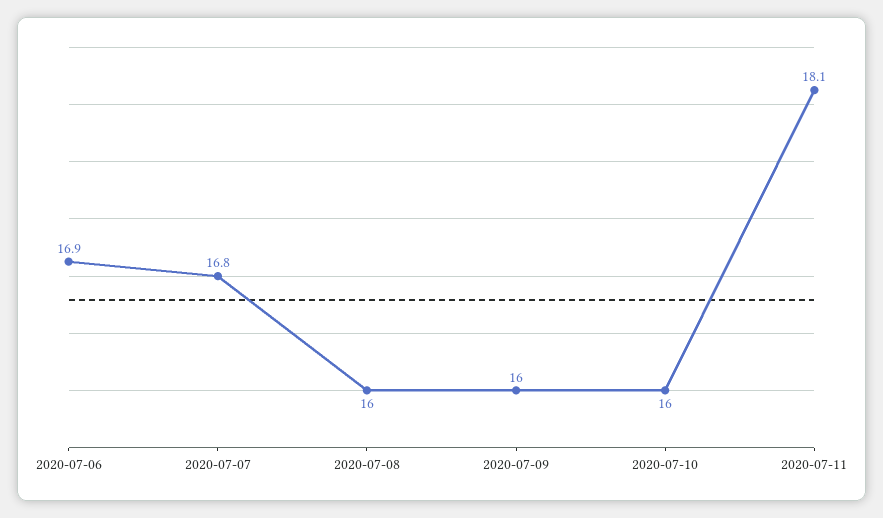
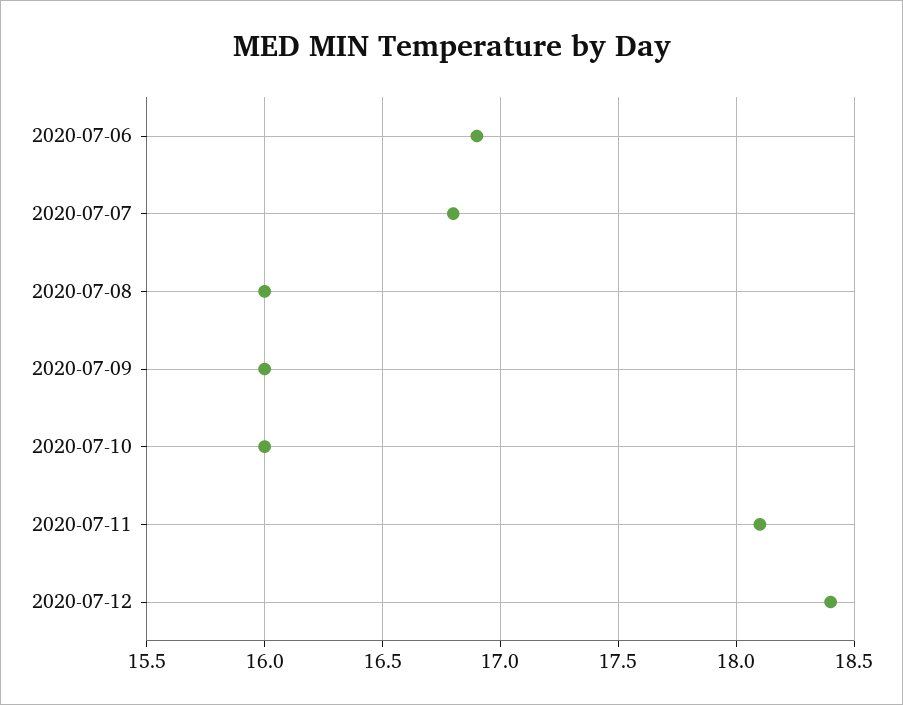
2020-07-12: none -> 18.4

